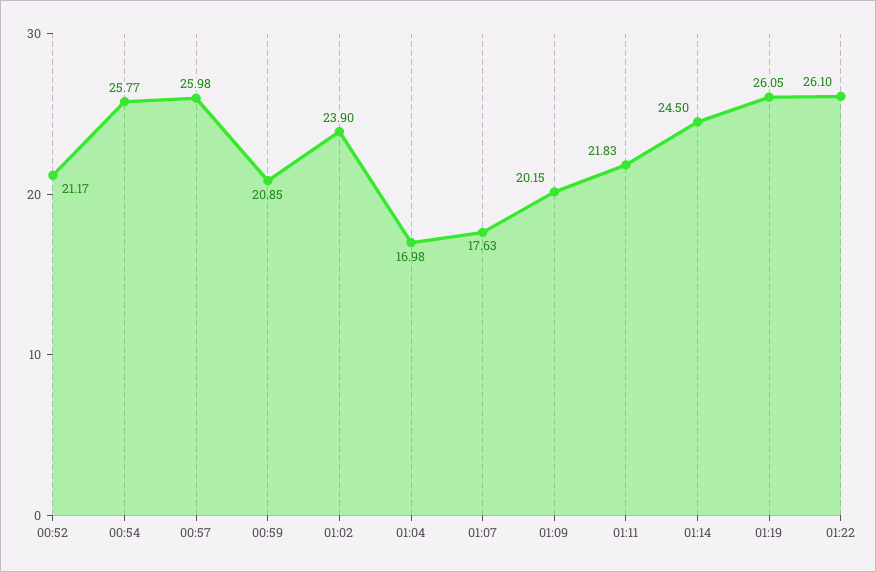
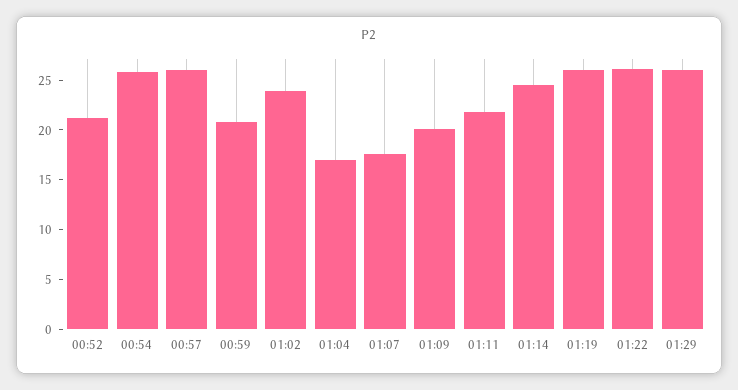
01:29: none -> 26

